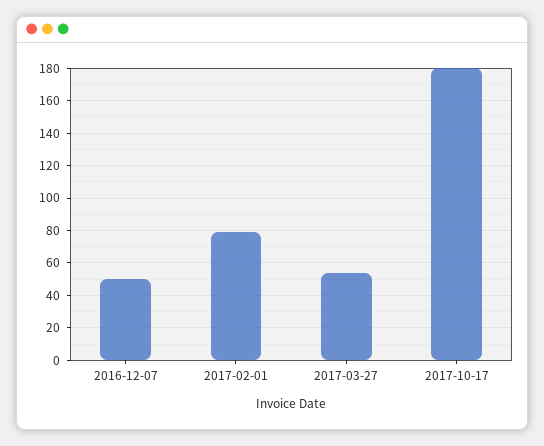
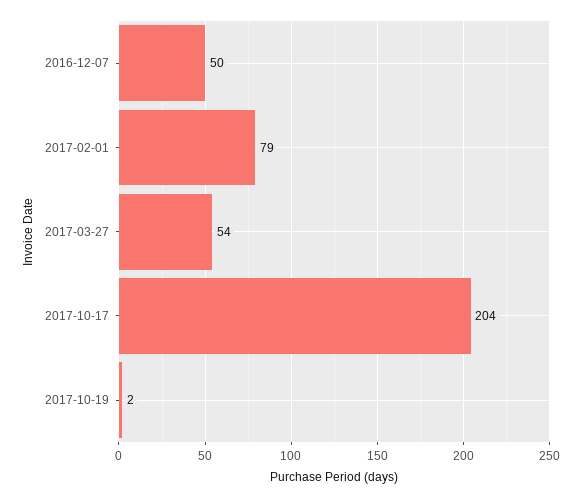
2017-10-17: 180 -> 204
2017-10-19: none -> 2

